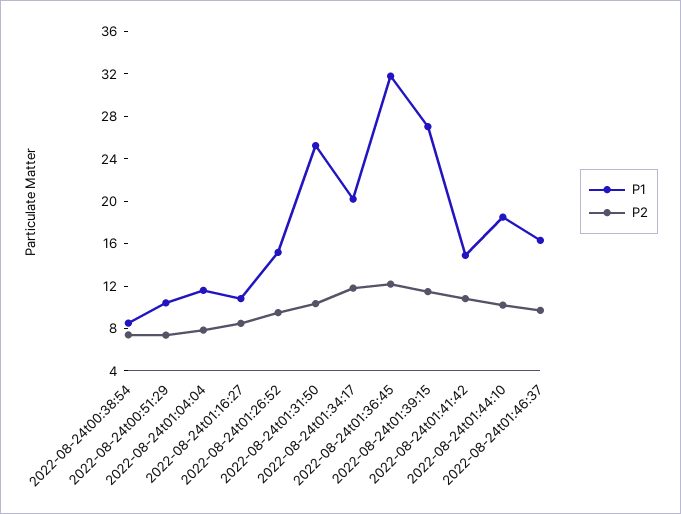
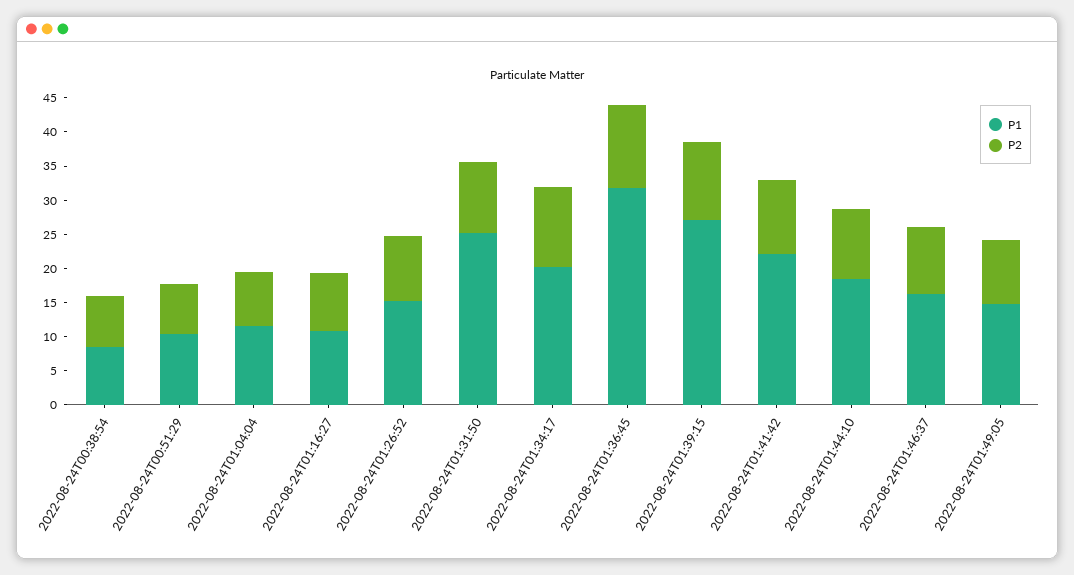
P1, 2022-08-24t01:41:42: 15 -> 22.5
P1, 2022-08-24T01:49:05: none -> 15
P2, 2022-08-24T01:49:05: none -> 10

